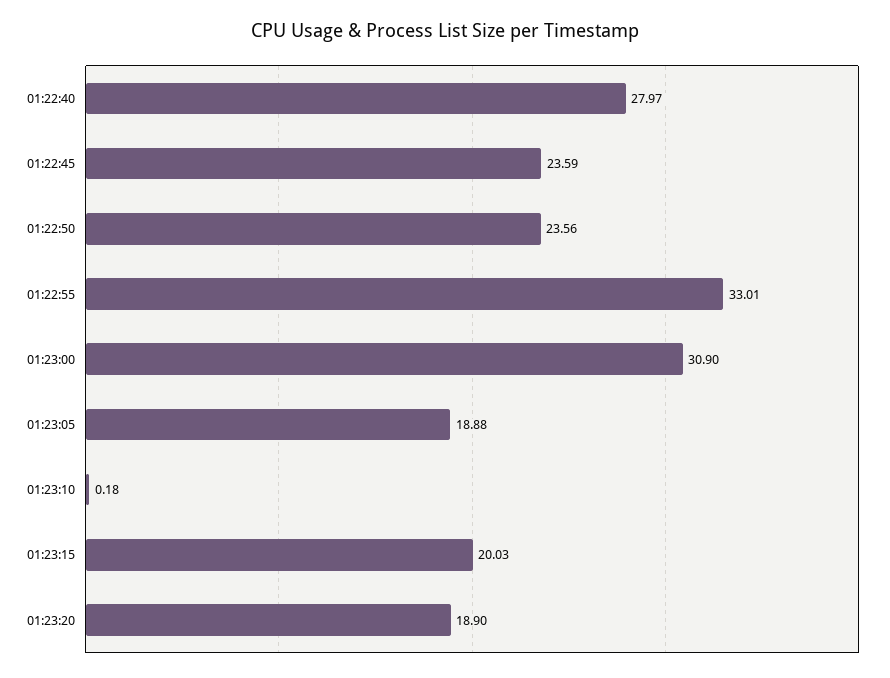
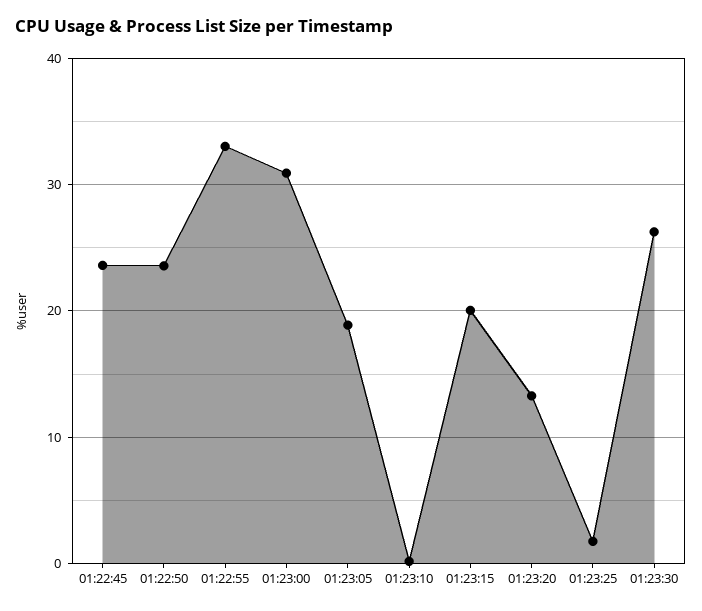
01:22:40: 27.97 -> none
01:23:20: 18.9 -> 13
01:23:25: none -> 2
01:23:30: none -> 26

